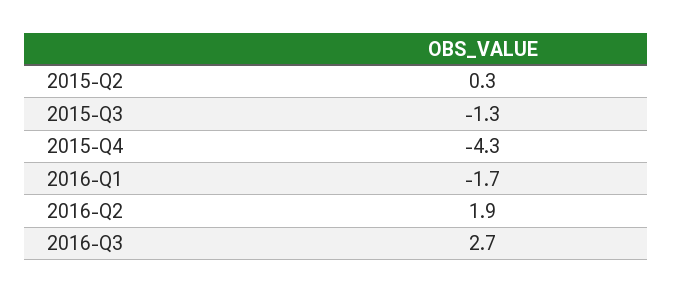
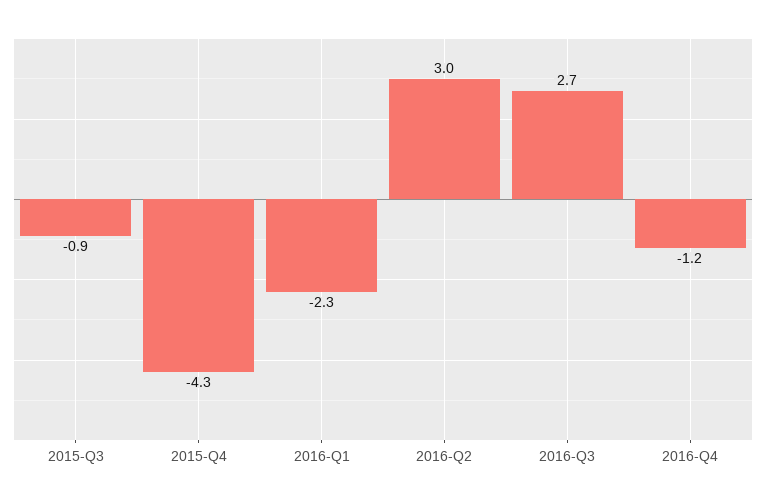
2015-Q2: 0.3 -> none
2015-Q3: -1.3 -> -0.9
2016-Q1: -1.7 -> -2.3
2016-Q2: 1.9 -> 3
2016-Q4: none -> -1.2

